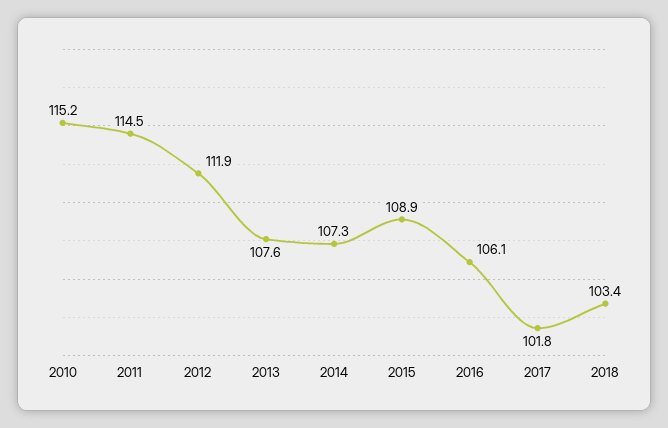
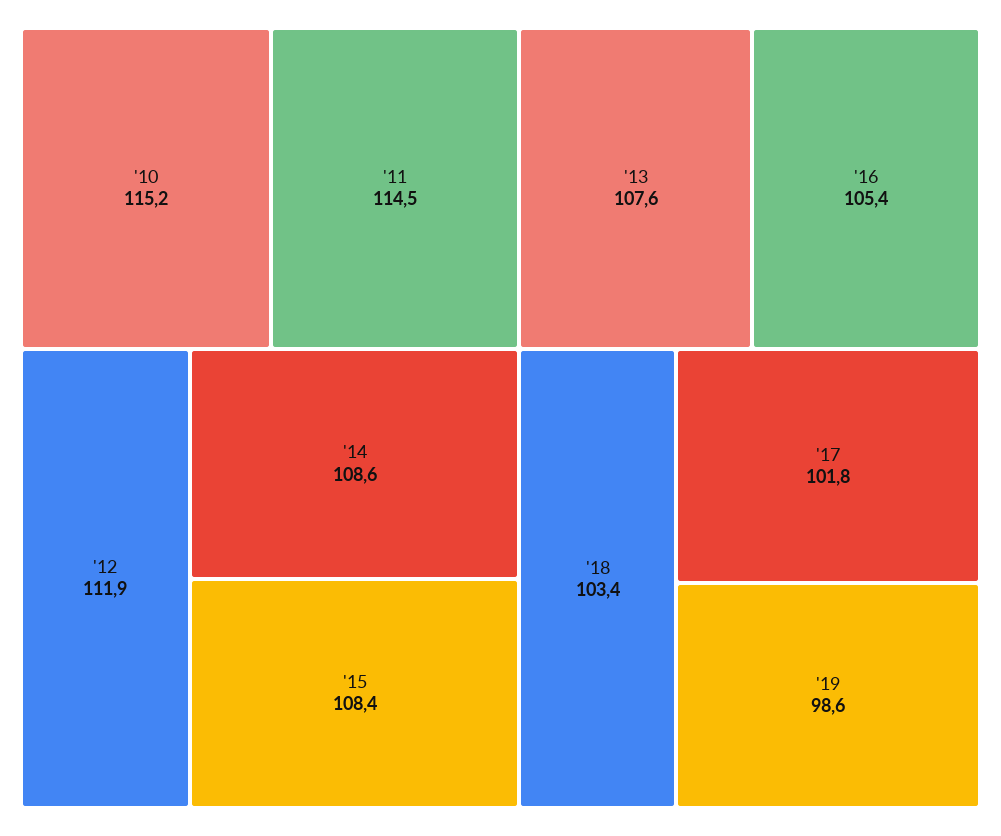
2014: 107.3 -> 108.6
2015: 108.9 -> 108.4
2016: 106.1 -> 105.4
'19: none -> 98.6

